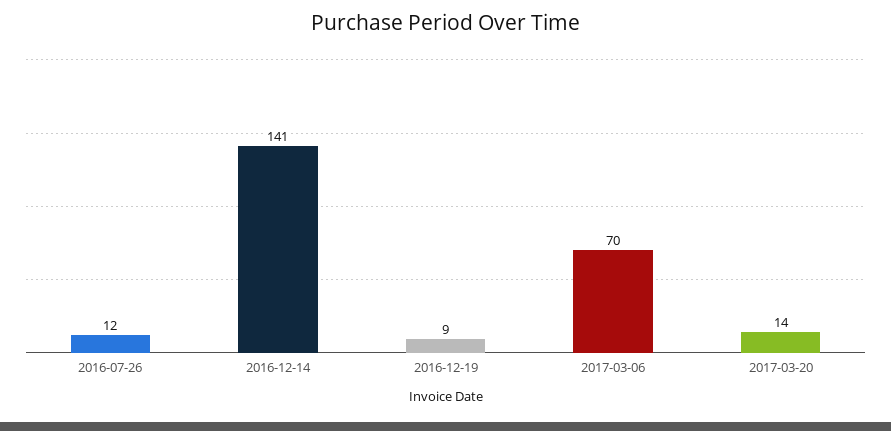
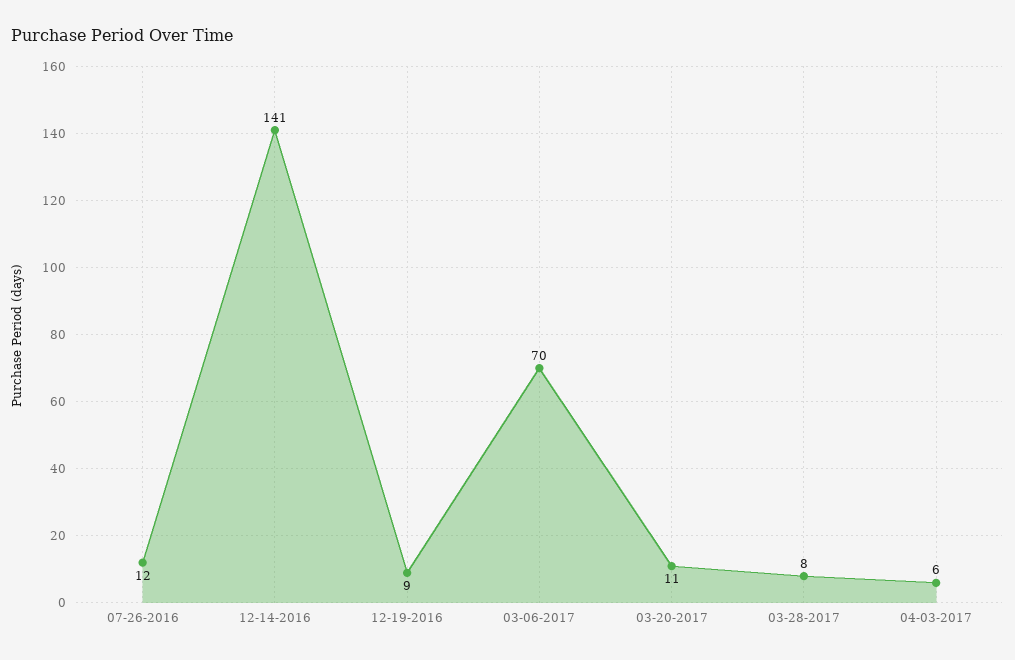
2017-03-20: 14 -> 11
03-28-2017: none -> 8
04-03-2017: none -> 6

